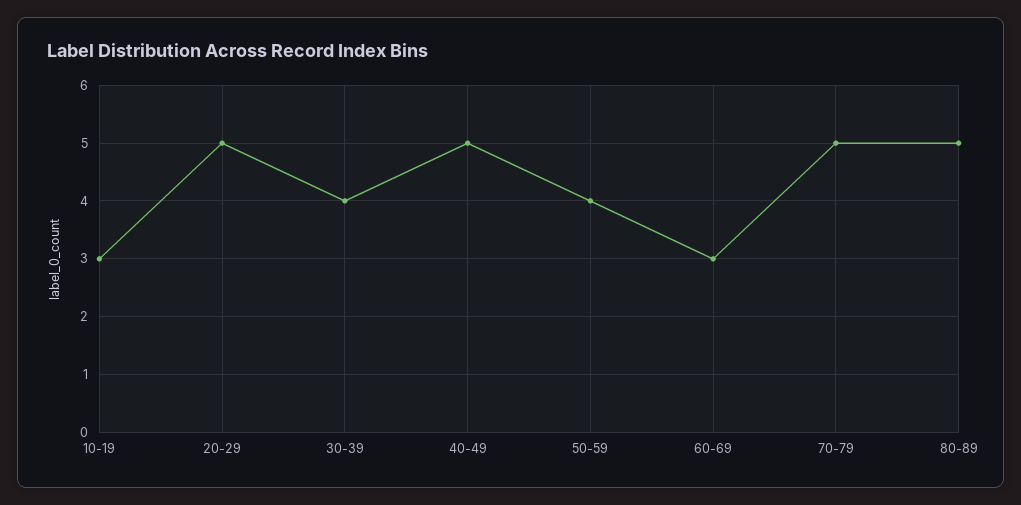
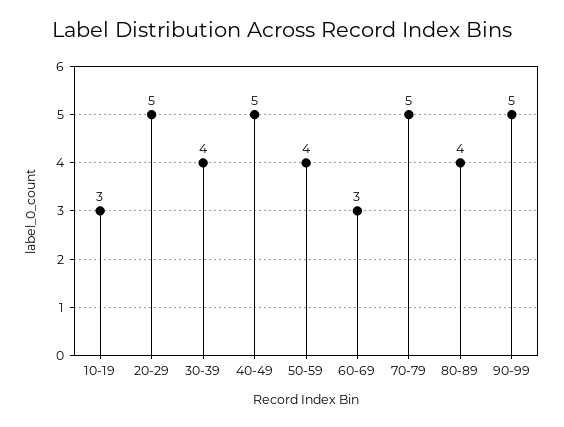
80-89: 5 -> 4
90-99: none -> 5

